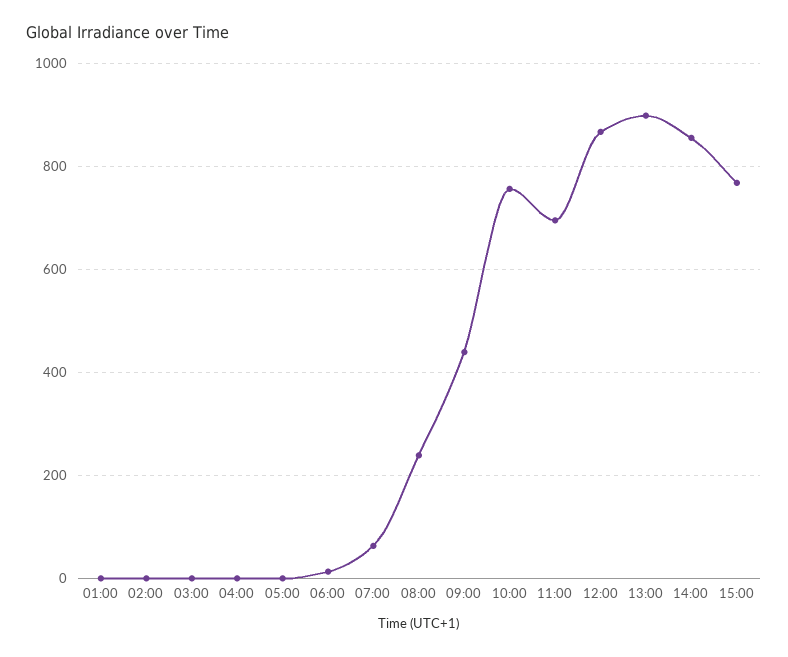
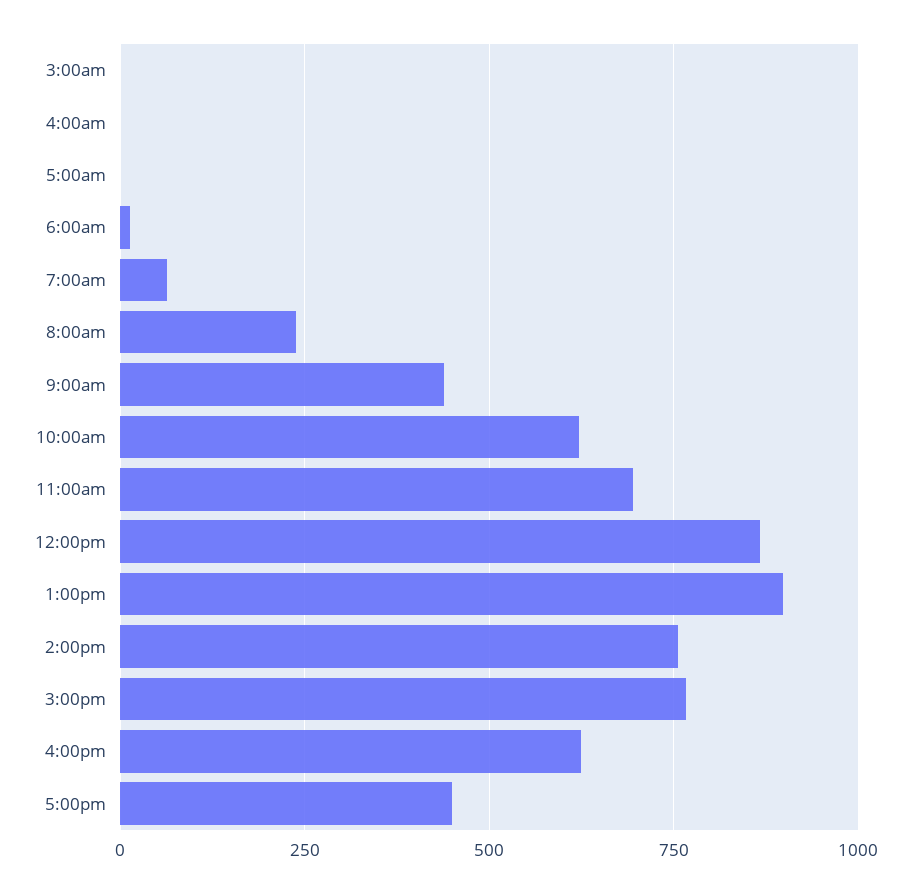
01:00: 0 -> none
02:00: 0 -> none
10:00: 760 -> 625
14:00: 860 -> 750
4:00pm: none -> 625
5:00pm: none -> 450

